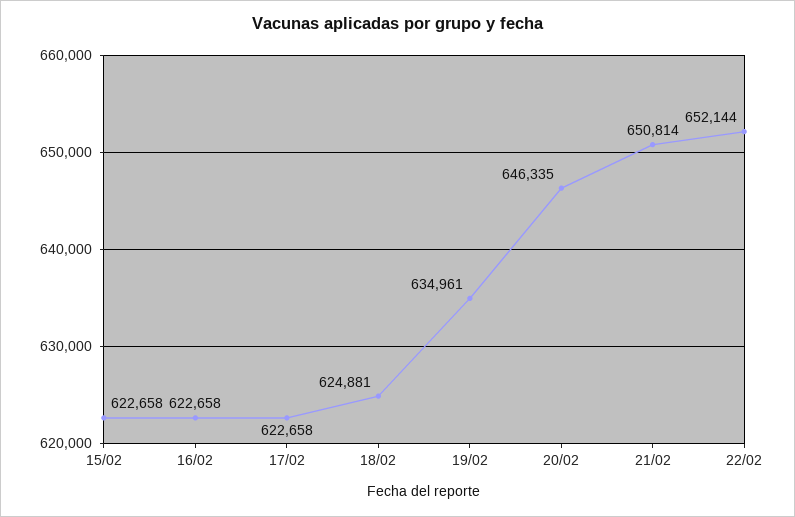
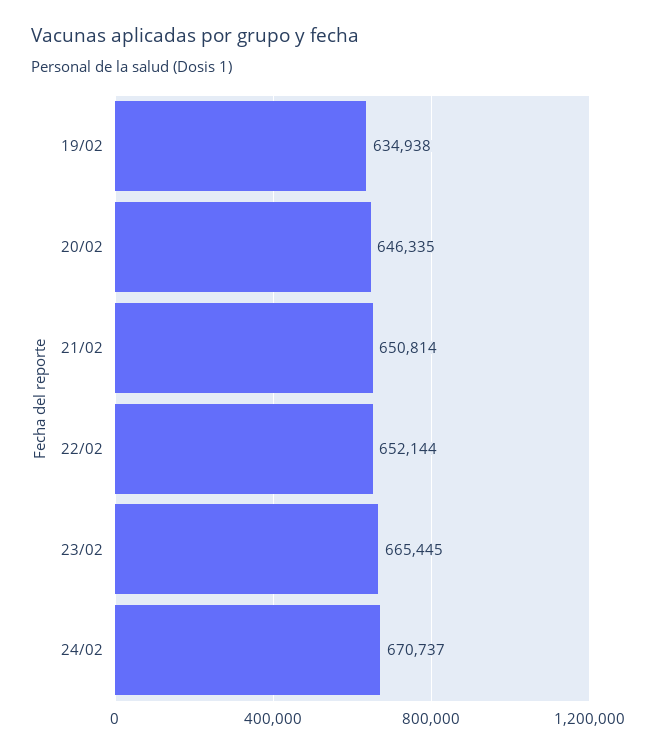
15/02: 622658 -> none
16/02: 622658 -> none
17/02: 622658 -> none
18/02: 624881 -> none
19/02: 634961 -> 634938
23/02: none -> 665445
24/02: none -> 670737

